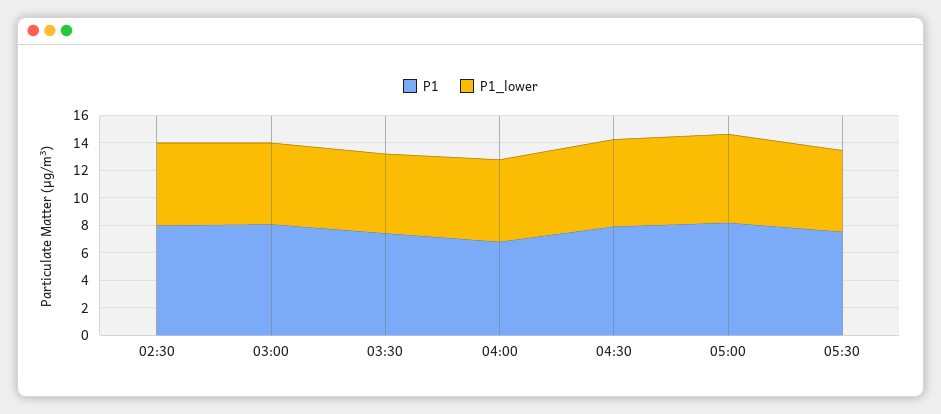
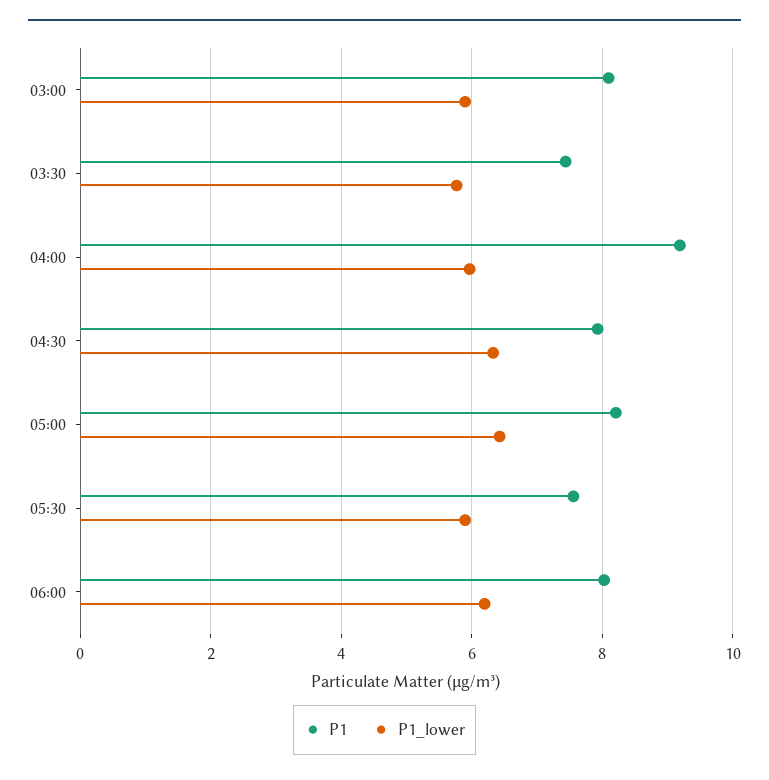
P1, 02:30: 8 -> none
P1_lower, 02:30: 6 -> none
P1, 04:00: 7 -> 9.2
P1, 06:00: none -> 8
P1_lower, 06:00: none -> 6.2

